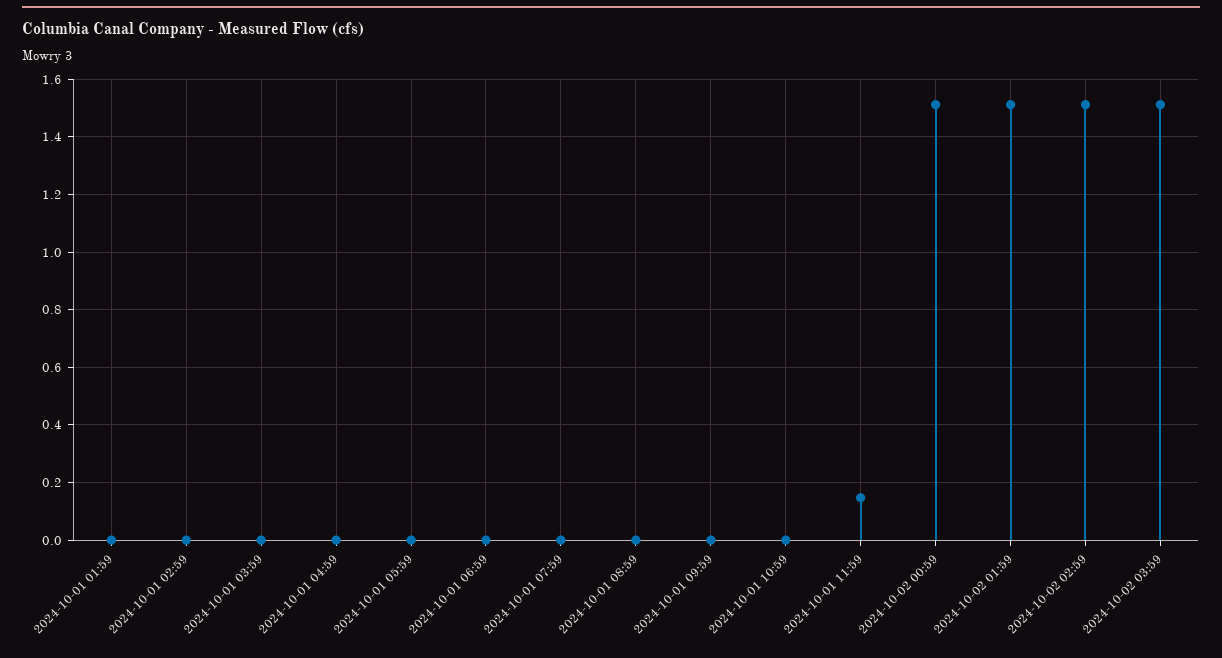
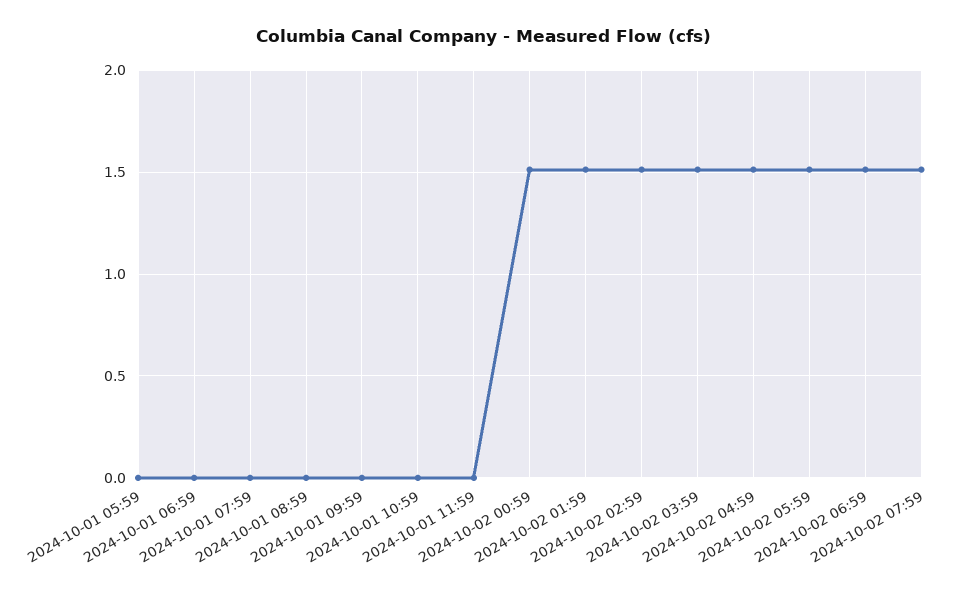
2024-10-01 01:59: 0 -> none
2024-10-01 02:59: 0 -> none
2024-10-01 03:59: 0 -> none
2024-10-01 04:59: 0 -> none
2024-10-01 11:59: 0.15 -> 0
2024-10-02 04:59: none -> 1.5
2024-10-02 05:59: none -> 1.5
2024-10-02 06:59: none -> 1.5
2024-10-02 07:59: none -> 1.5

